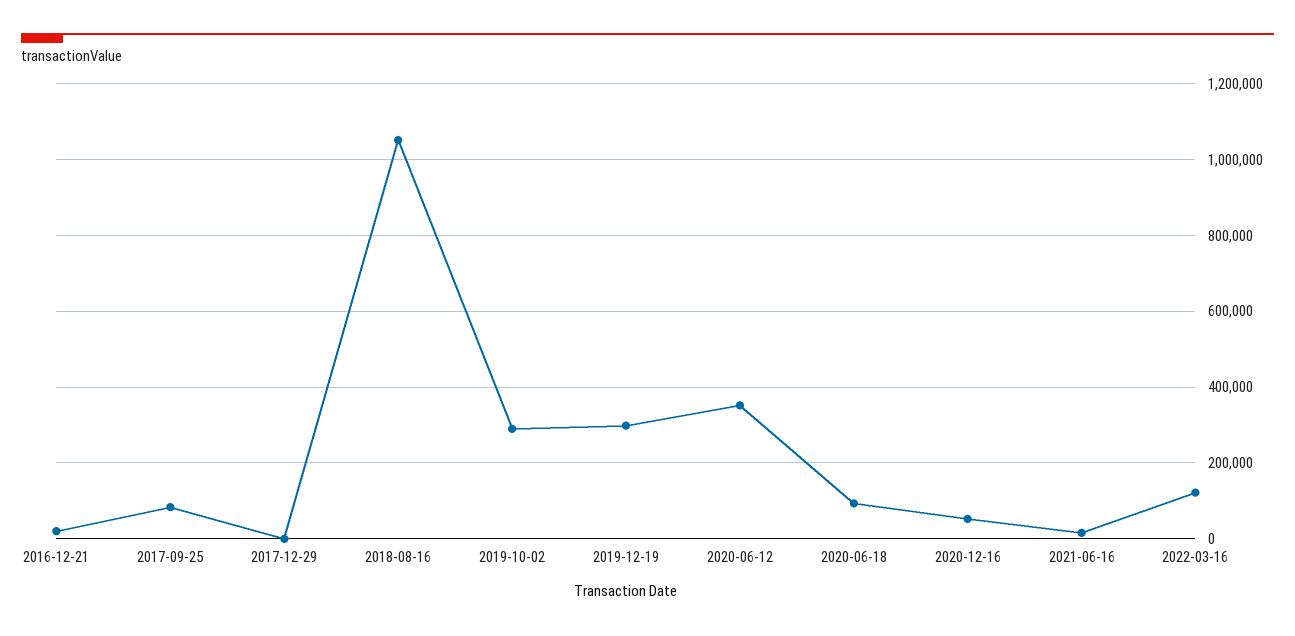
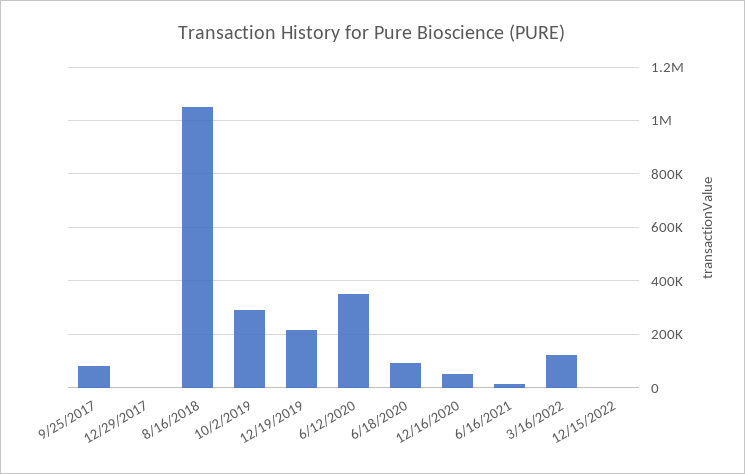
2016-12-21: 20000 -> none
2019-12-19: 300000 -> 225000
12/15/2022: none -> 0

